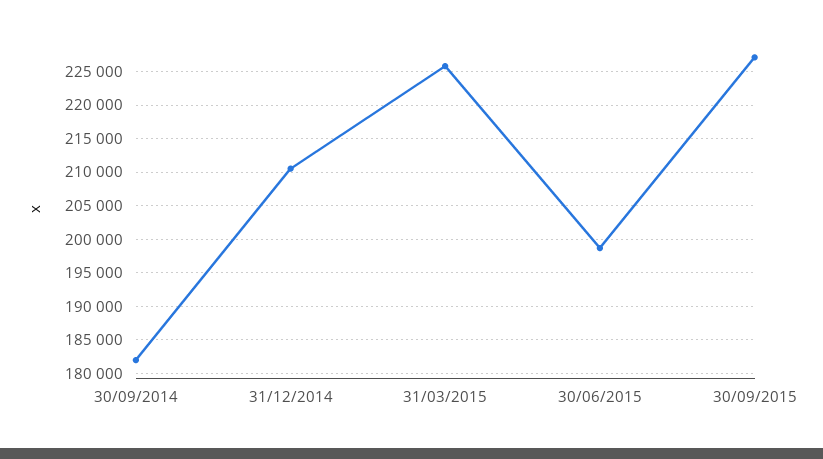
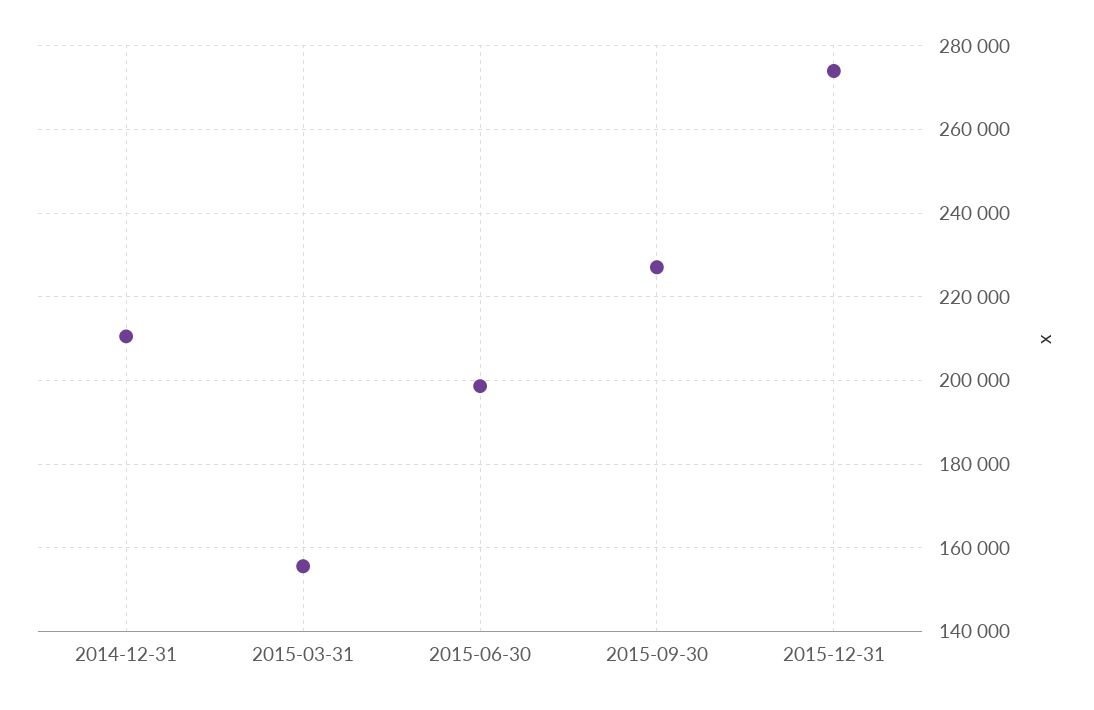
30/09/2014: 182000 -> none
31/03/2015: 226000 -> 156000
2015-12-31: none -> 274000

